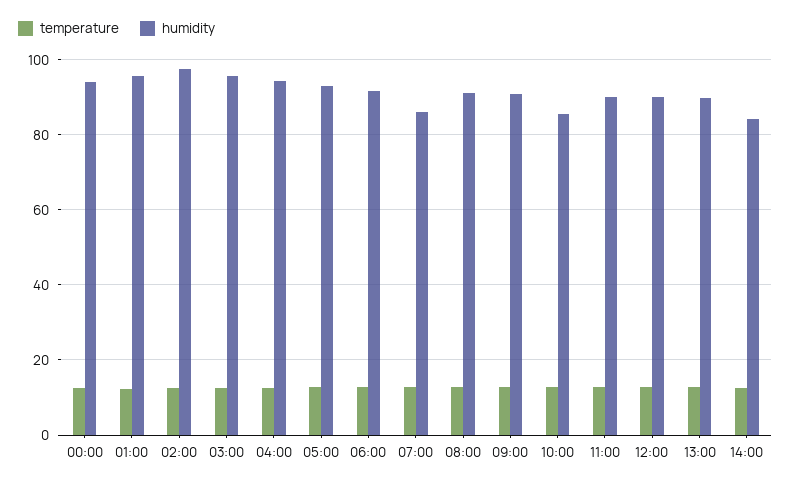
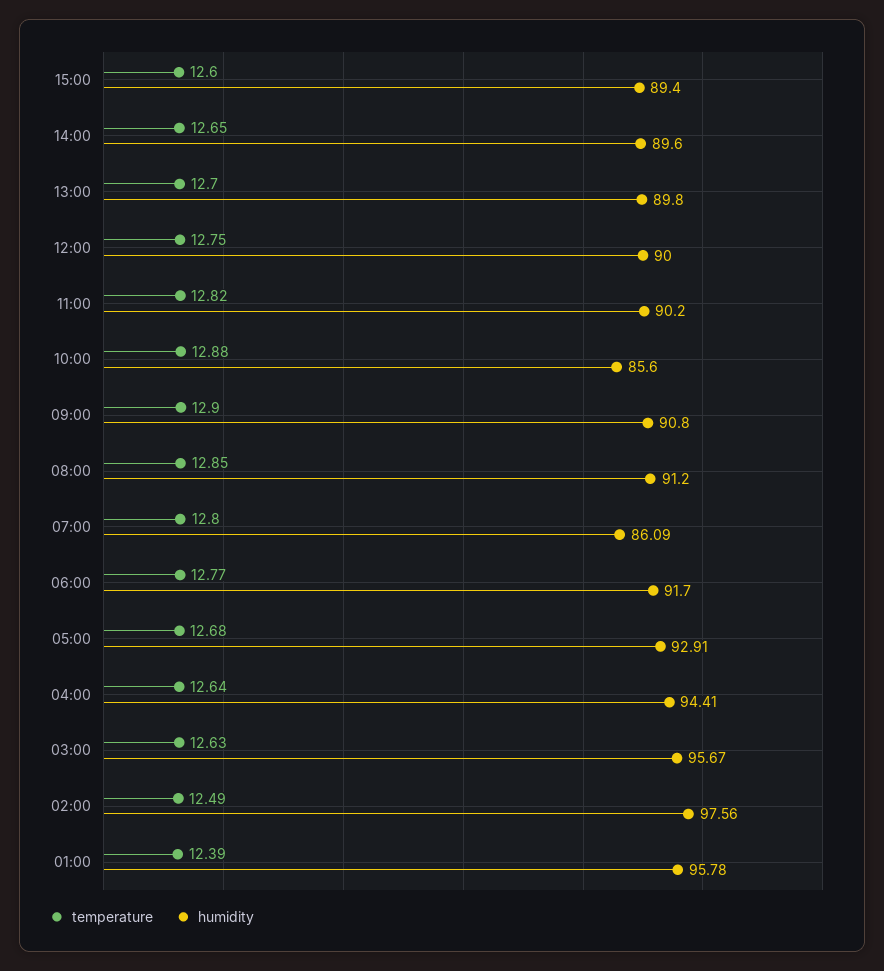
temperature, 00:00: 12 -> none
humidity, 00:00: 94 -> none
humidity, 14:00: 84 -> 89.6
temperature, 15:00: none -> 12.6
humidity, 15:00: none -> 89.4

